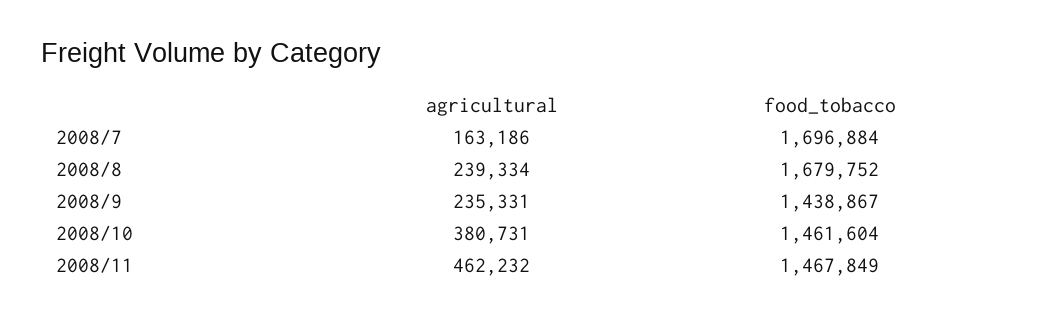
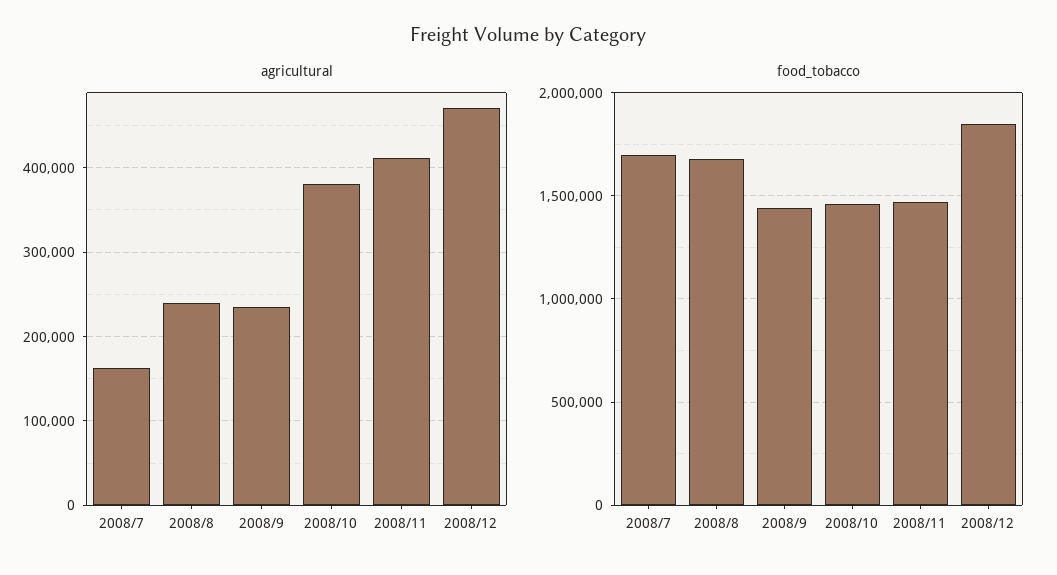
agricultural, 2008/11: 462232 -> 410000
agricultural, 2008/12: none -> 470000
food_tobacco, 2008/12: none -> 1850000

